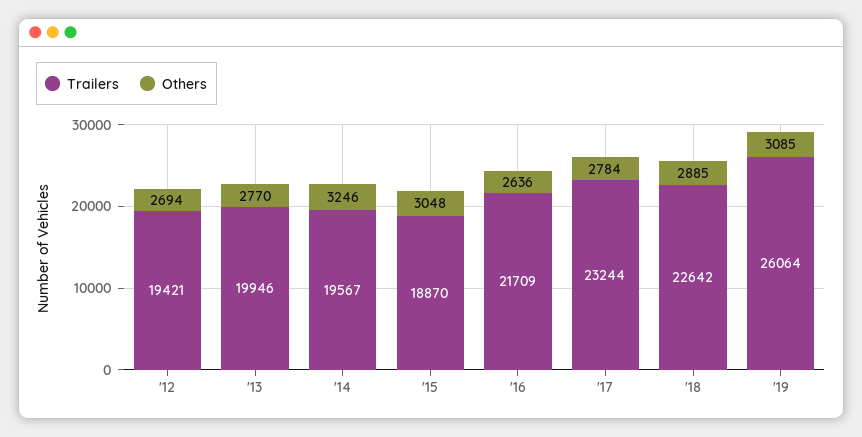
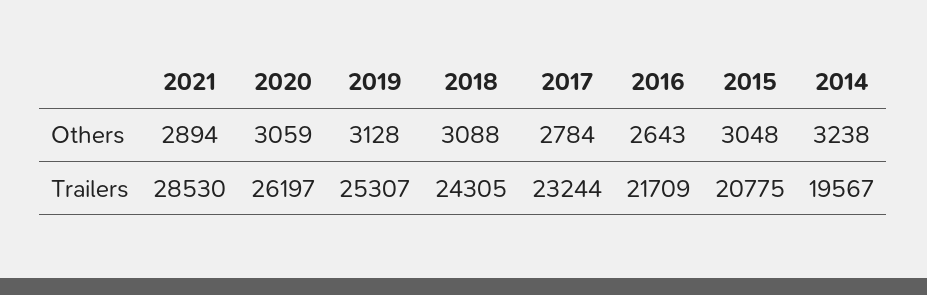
Trailers, '12: 19421 -> none
Others, '12: 2694 -> none
Trailers, '13: 19946 -> none
Others, '13: 2770 -> none
Others, '14: 3246 -> 3238
Trailers, '15: 18870 -> 20775
Others, '16: 2636 -> 2643
Trailers, '18: 22642 -> 24305
Others, '18: 2885 -> 3088
Trailers, '19: 26064 -> 25307
Others, '19: 3085 -> 3128
Others, 2021: none -> 2894
Others, 2020: none -> 3059
Trailers, 2021: none -> 28530
Trailers, 2020: none -> 26197

